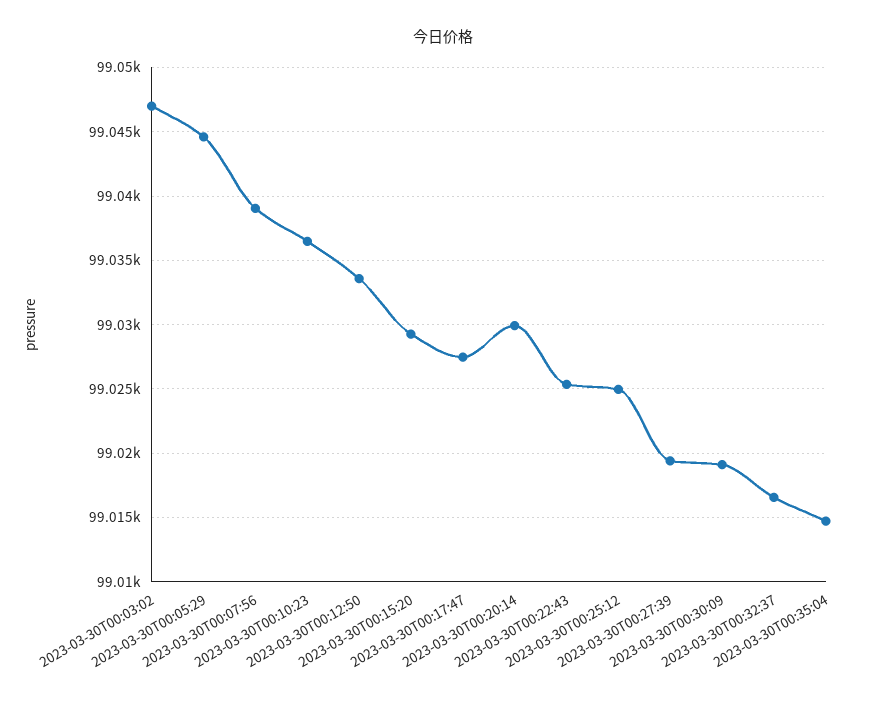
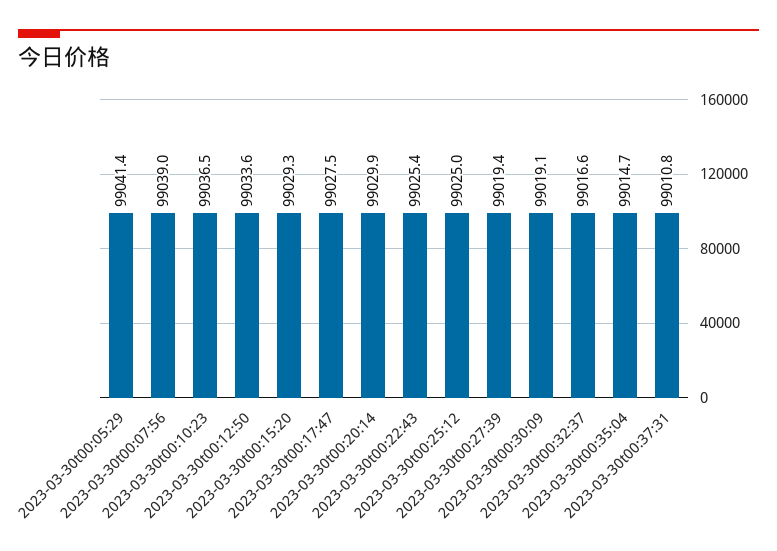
2023-03-30T00:03:02: 99047 -> none
2023-03-30T00:05:29: 99044.5 -> 99041.4
2023-03-30t00:37:31: none -> 99010.8

